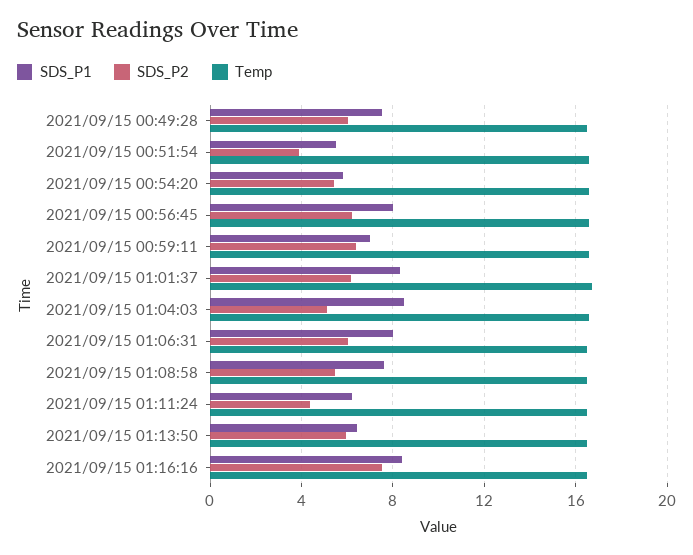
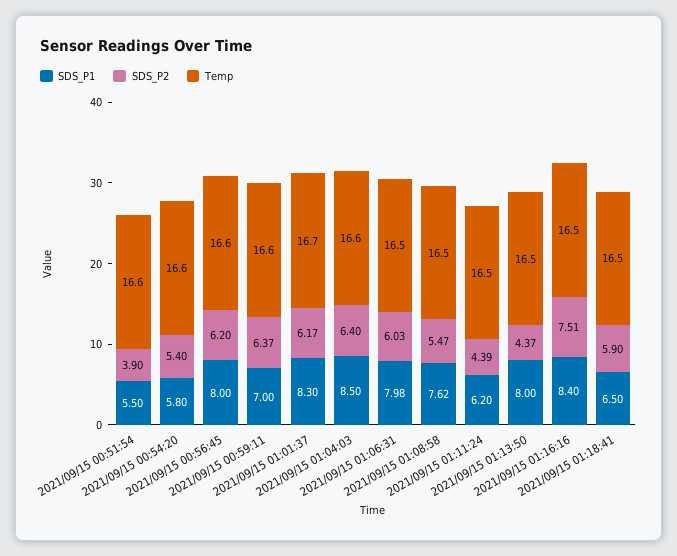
SDS_P1, 2021/09/15 00:49:28: 7.5 -> none
SDS_P2, 2021/09/15 00:49:28: 6 -> none
Temp, 2021/09/15 00:49:28: 16.5 -> none
SDS_P2, 2021/09/15 01:04:03: 5 -> 6.4
SDS_P1, 2021/09/15 01:13:50: 6.5 -> 8
SDS_P2, 2021/09/15 01:13:50: 6 -> 4.37
SDS_P1, 2021/09/15 01:18:41: none -> 6.5
SDS_P2, 2021/09/15 01:18:41: none -> 5.9
Temp, 2021/09/15 01:18:41: none -> 16.5

